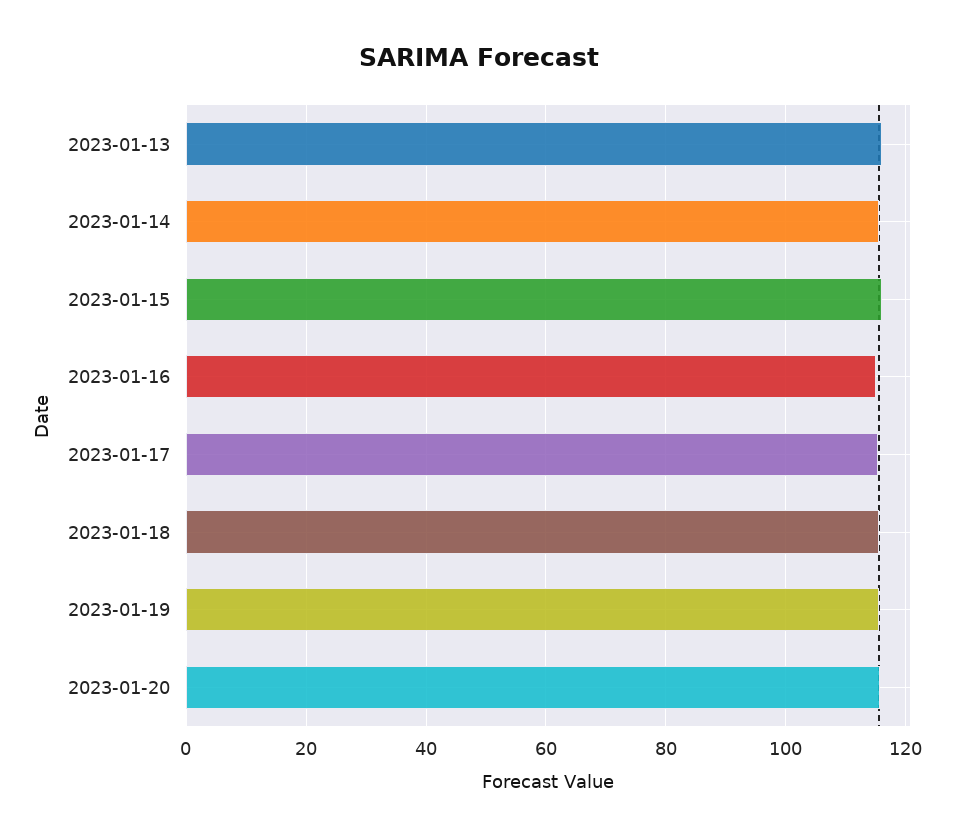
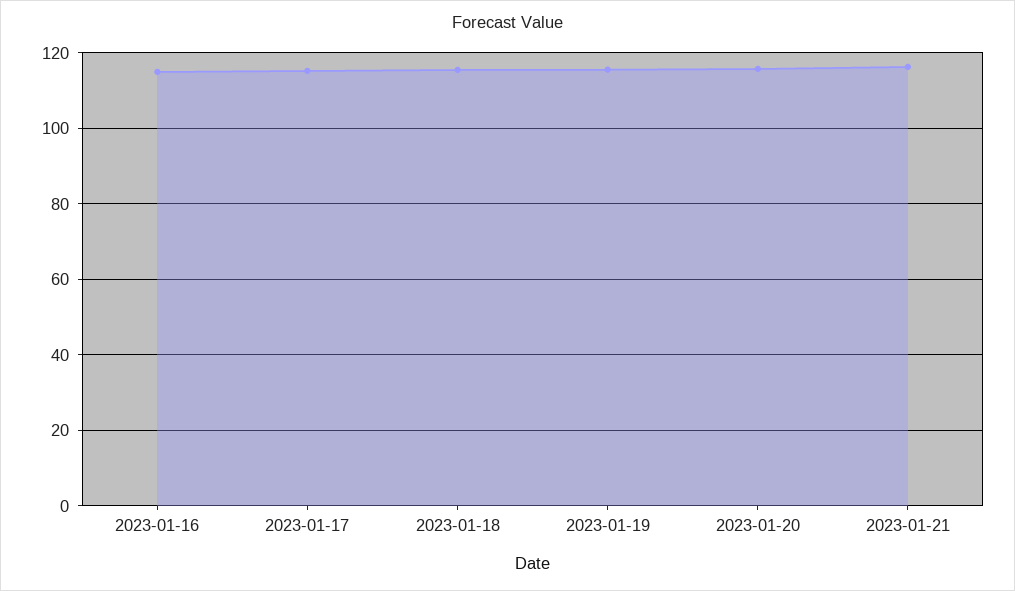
2023-01-13: 116 -> none
2023-01-14: 116 -> none
2023-01-15: 116 -> none
2023-01-21: none -> 116

